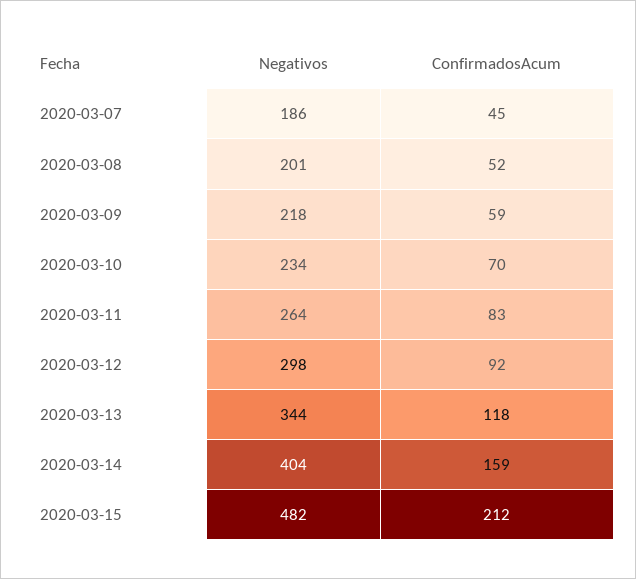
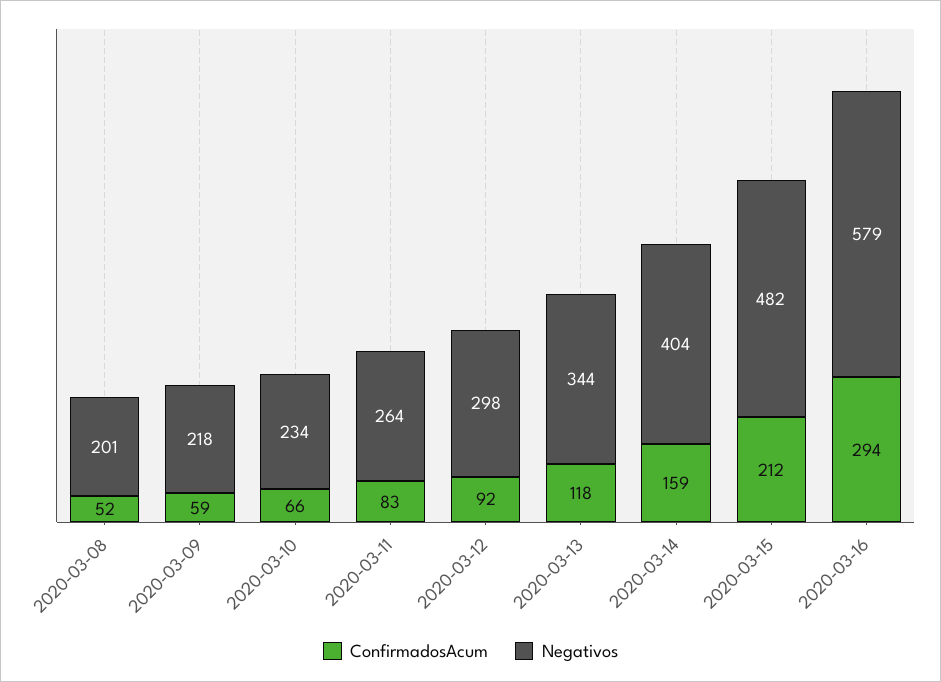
Negativos, 2020-03-07: 186 -> none
ConfirmadosAcum, 2020-03-07: 45 -> none
ConfirmadosAcum, 2020-03-10: 70 -> 66
ConfirmadosAcum, 2020-03-16: none -> 294
Negativos, 2020-03-16: none -> 579

